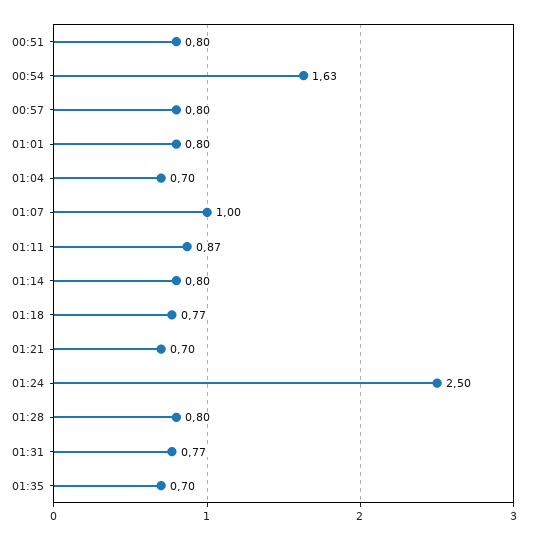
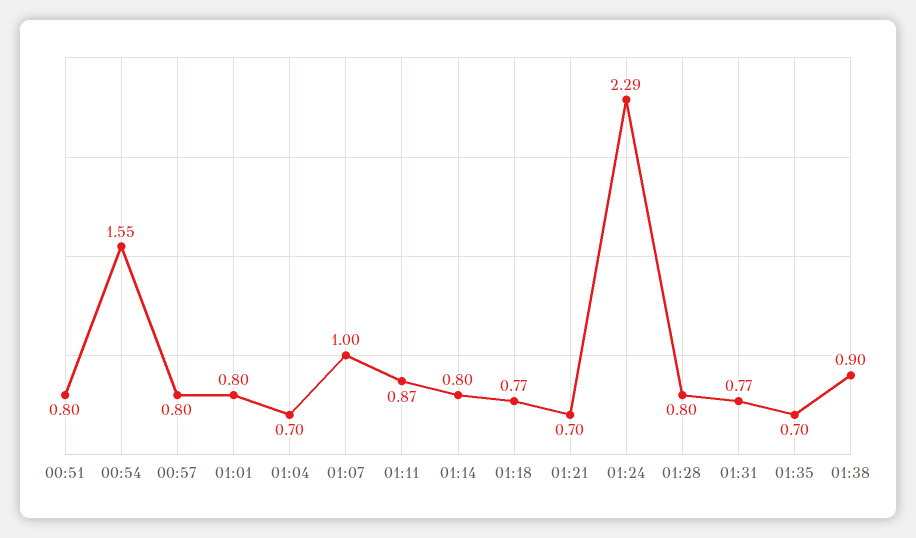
00:54: 1.63 -> 1.55
01:24: 2.5 -> 2.29
01:38: none -> 0.9

